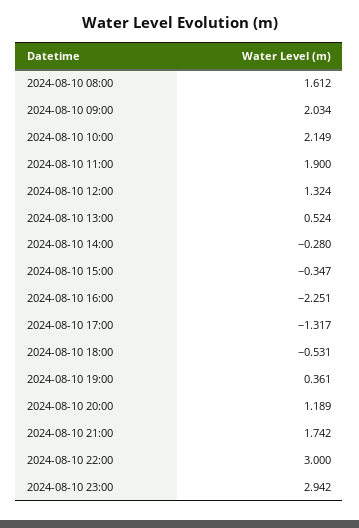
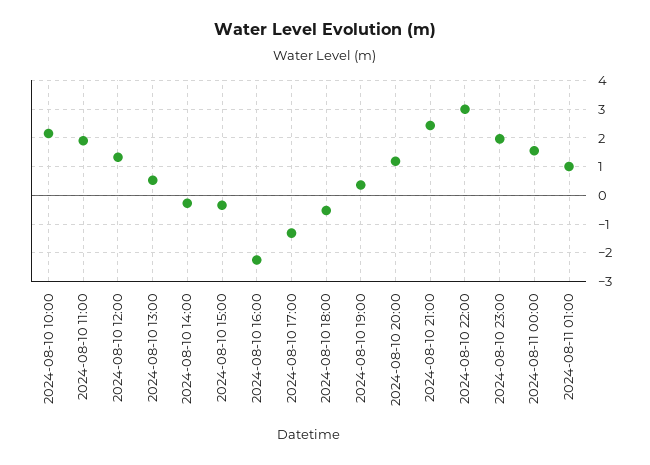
2024-08-10 08:00: 1.612 -> none
2024-08-10 09:00: 2.034 -> none
2024-08-10 21:00: 1.742 -> 2.5
2024-08-10 23:00: 2.942 -> 2
2024-08-11 00:00: none -> 1.5
2024-08-11 01:00: none -> 1

